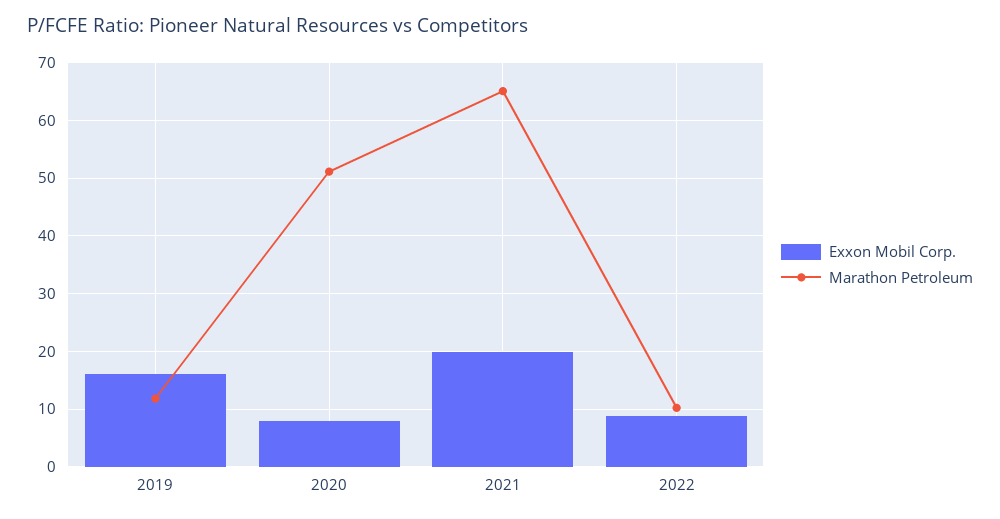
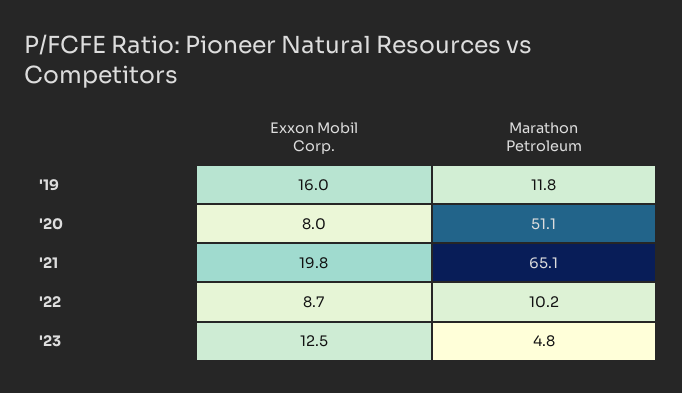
Exxon Mobil Corp., '23: none -> 12.5
Marathon Petroleum, '23: none -> 4.8

